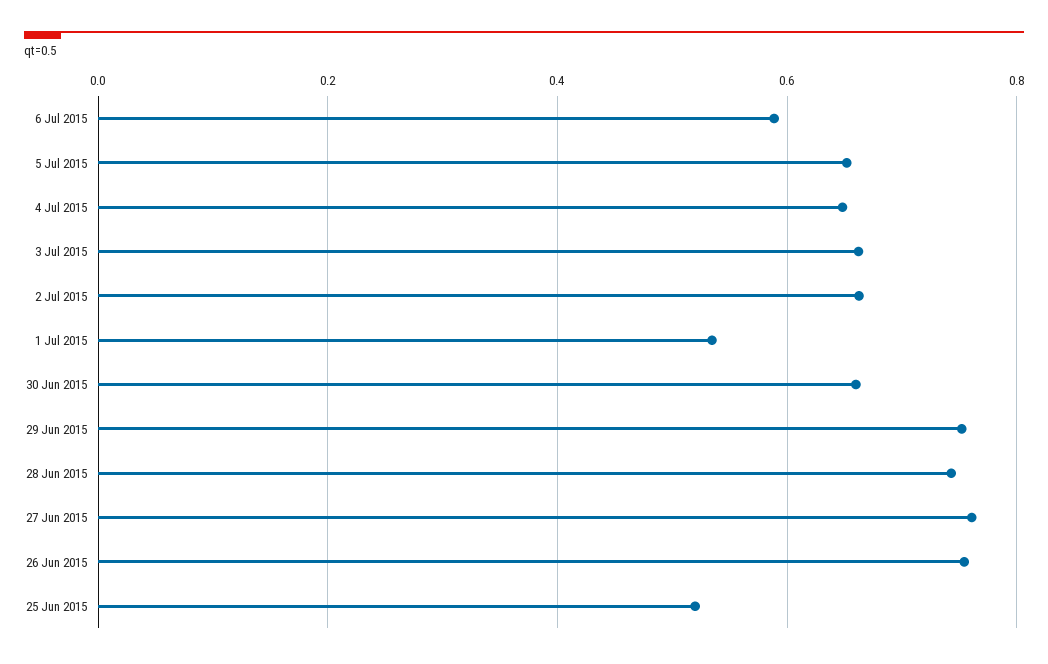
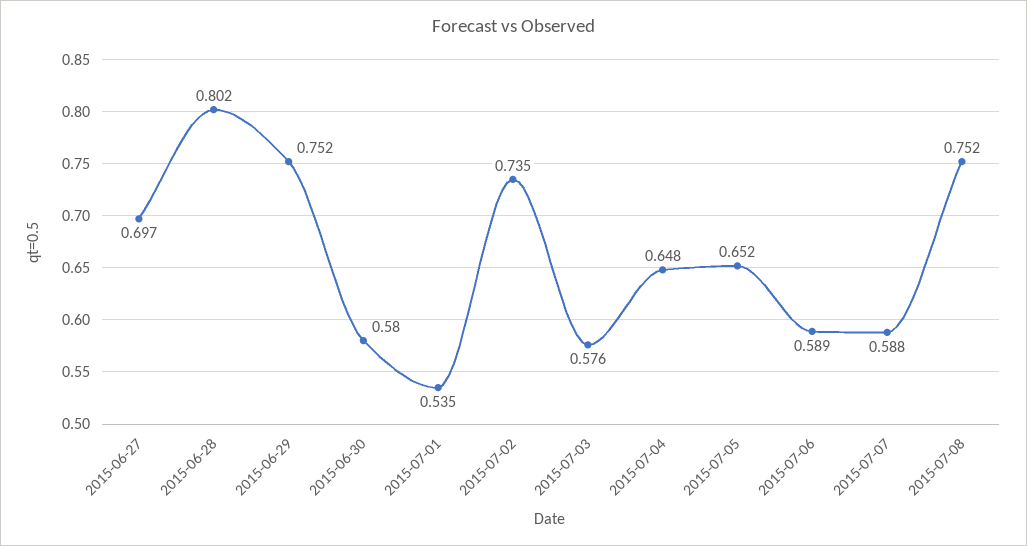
3 Jul 2015: 0.66 -> 0.576
2 Jul 2015: 0.66 -> 0.735
30 Jun 2015: 0.66 -> 0.58
28 Jun 2015: 0.74 -> 0.802
27 Jun 2015: 0.76 -> 0.697
26 Jun 2015: 0.76 -> none
25 Jun 2015: 0.52 -> none
2015-07-07: none -> 0.588
2015-07-08: none -> 0.752

